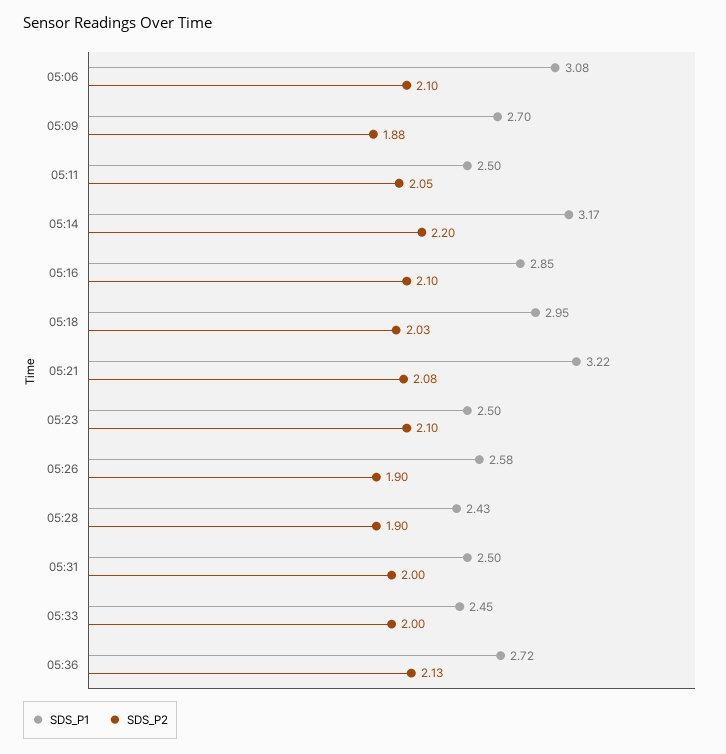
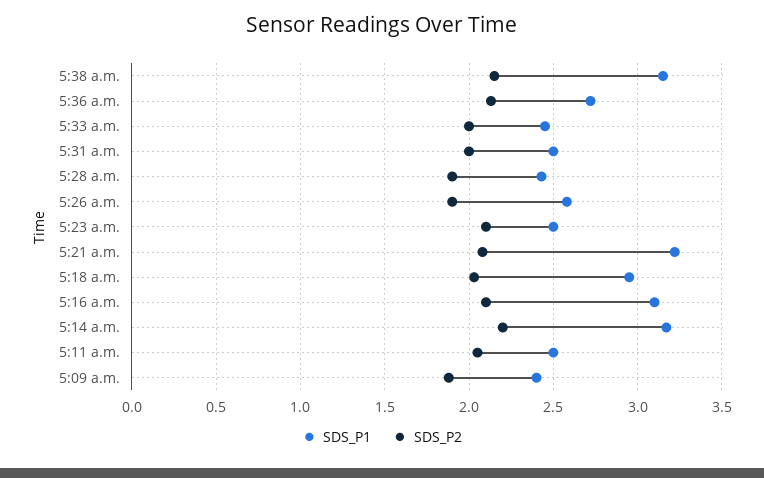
SDS_P1, 05:06: 3.08 -> none
SDS_P2, 05:06: 2.1 -> none
SDS_P1, 05:09: 2.7 -> 2.4
SDS_P1, 05:16: 2.85 -> 3.1
SDS_P1, 5:38 a.m.: none -> 3.15
SDS_P2, 5:38 a.m.: none -> 2.15

